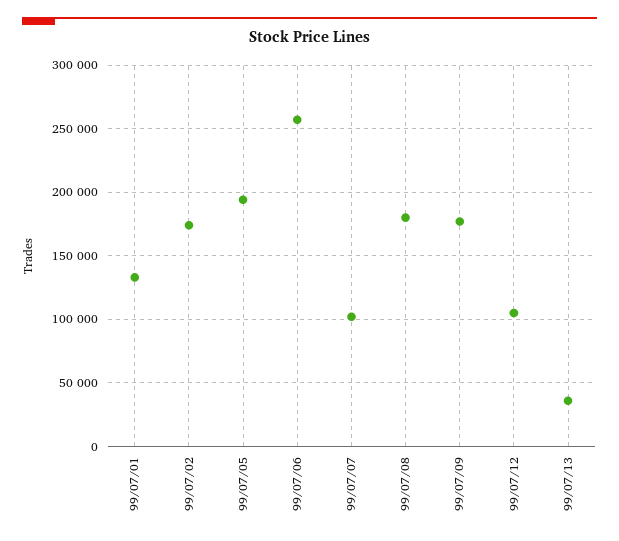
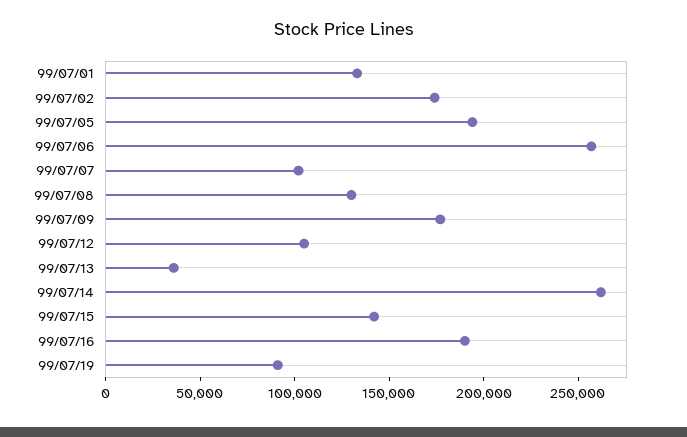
99/07/08: 180000 -> 130000
99/07/14: none -> 260000
99/07/15: none -> 140000
99/07/16: none -> 190000
99/07/19: none -> 90000

